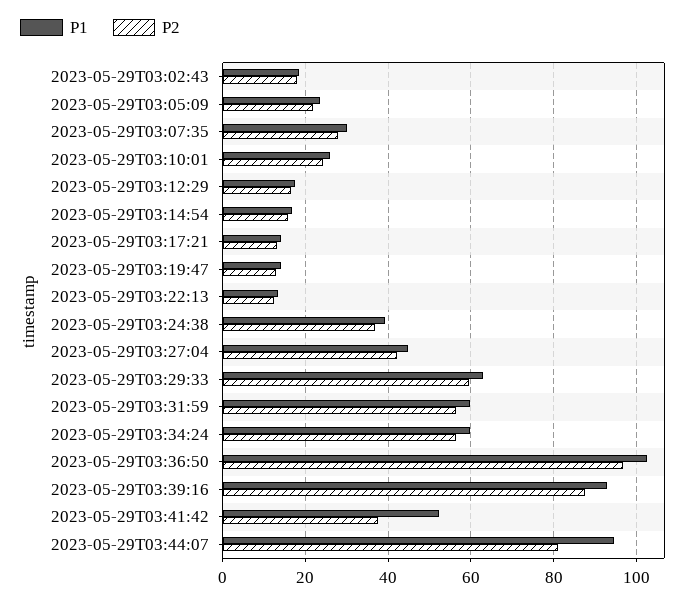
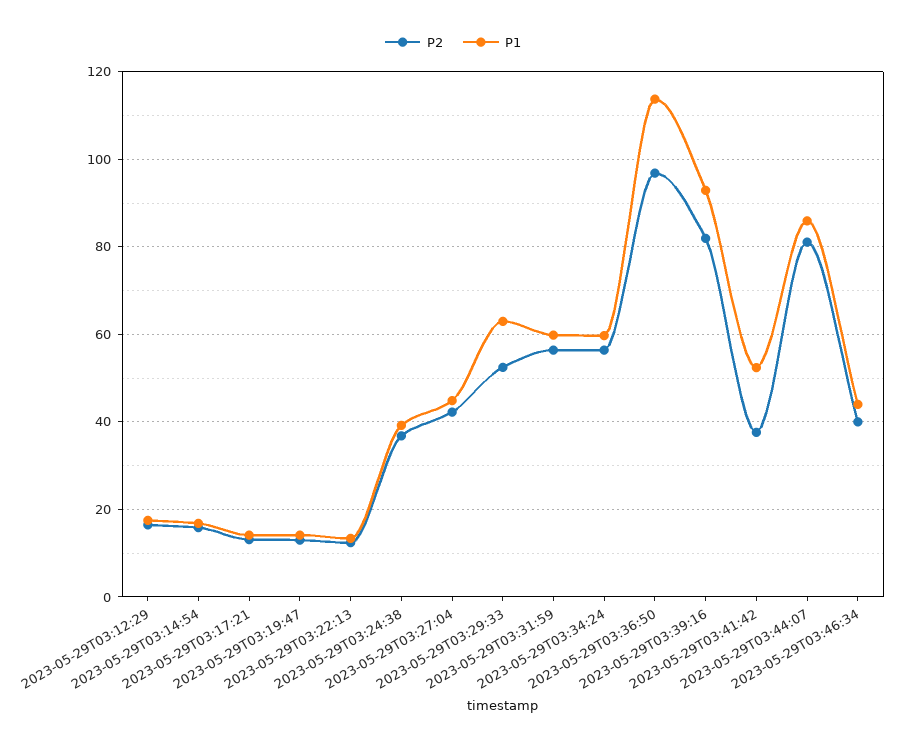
P1, 2023-05-29T03:02:43: 18 -> none
P2, 2023-05-29T03:02:43: 18 -> none
P1, 2023-05-29T03:05:09: 24 -> none
P2, 2023-05-29T03:05:09: 22 -> none
P1, 2023-05-29T03:07:35: 30 -> none
P2, 2023-05-29T03:07:35: 28 -> none
P1, 2023-05-29T03:10:01: 26 -> none
P2, 2023-05-29T03:10:01: 24 -> none
P2, 2023-05-29T03:29:33: 60 -> 52
P1, 2023-05-29T03:36:50: 102 -> 114
P2, 2023-05-29T03:39:16: 88 -> 82
P1, 2023-05-29T03:44:07: 94 -> 86
P2, 2023-05-29T03:46:34: none -> 40
P1, 2023-05-29T03:46:34: none -> 44

